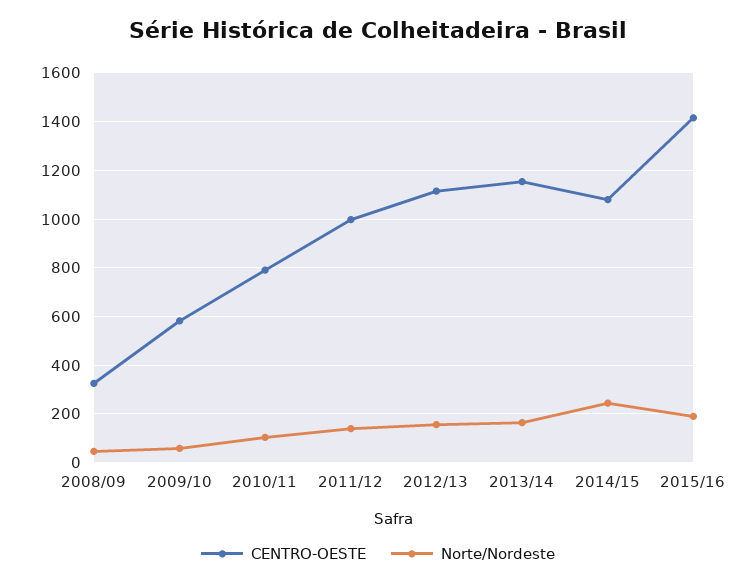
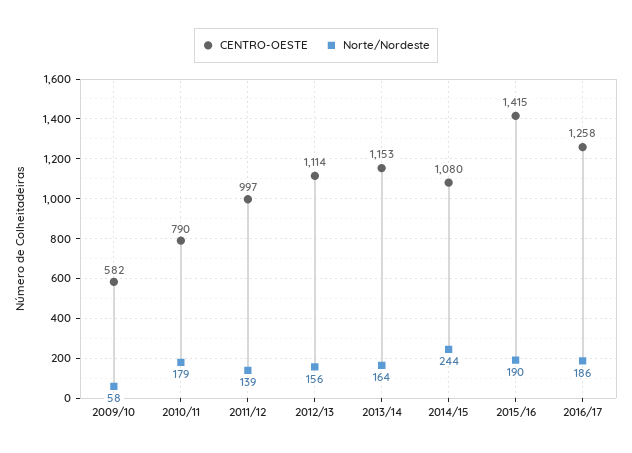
CENTRO-OESTE, 2008/09: 325 -> none
Norte/Nordeste, 2008/09: 50 -> none
Norte/Nordeste, 2010/11: 100 -> 179
CENTRO-OESTE, 2016/17: none -> 1258
Norte/Nordeste, 2016/17: none -> 186

